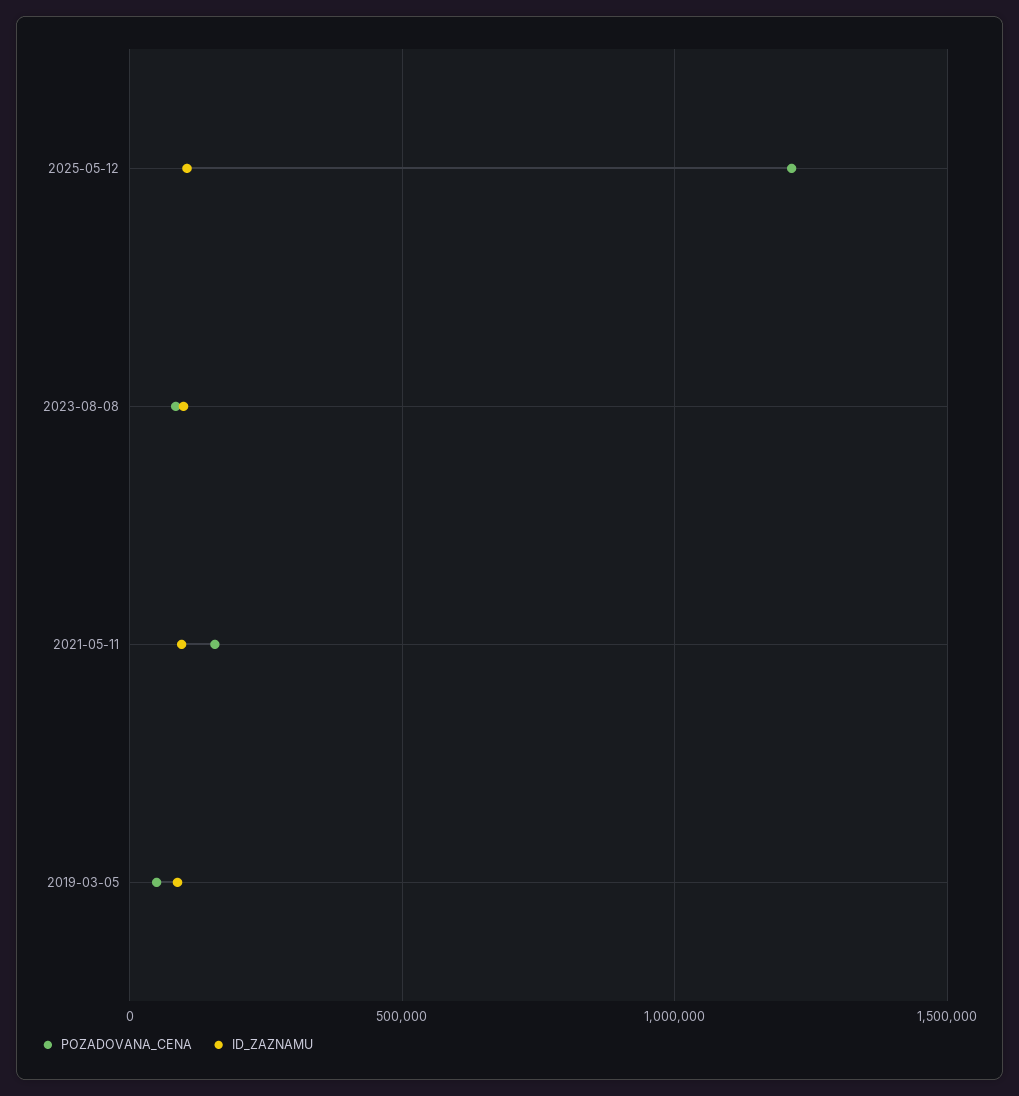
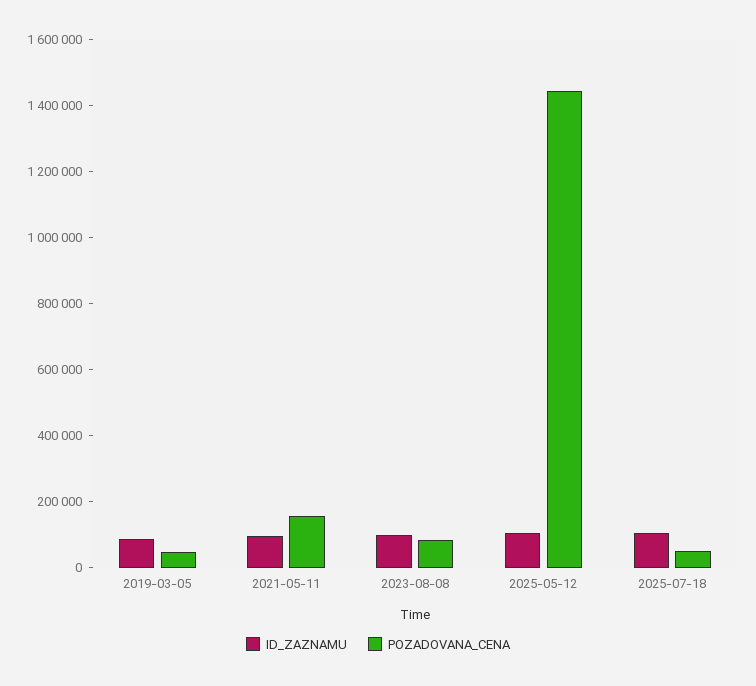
POZADOVANA_CENA, 2025-05-12: 1200000 -> 1450000
ID_ZAZNAMU, 2025-07-18: none -> 100000
POZADOVANA_CENA, 2025-07-18: none -> 50000

